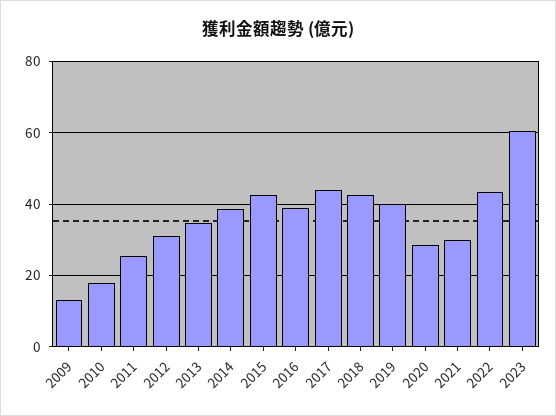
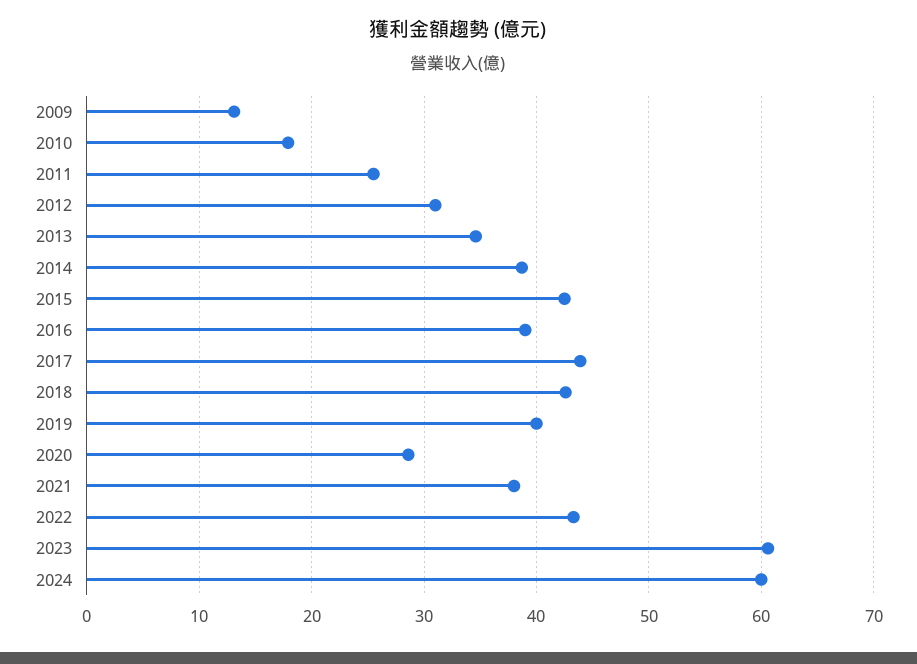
2021: 30 -> 38
2024: none -> 60

